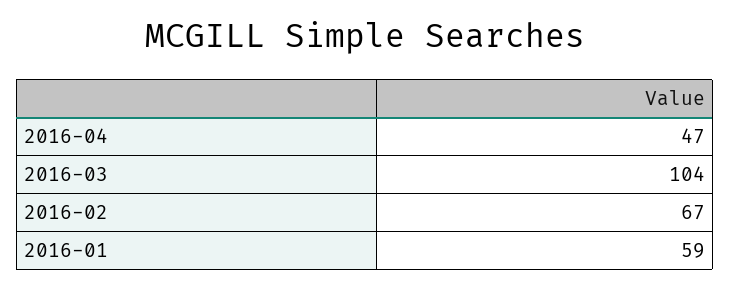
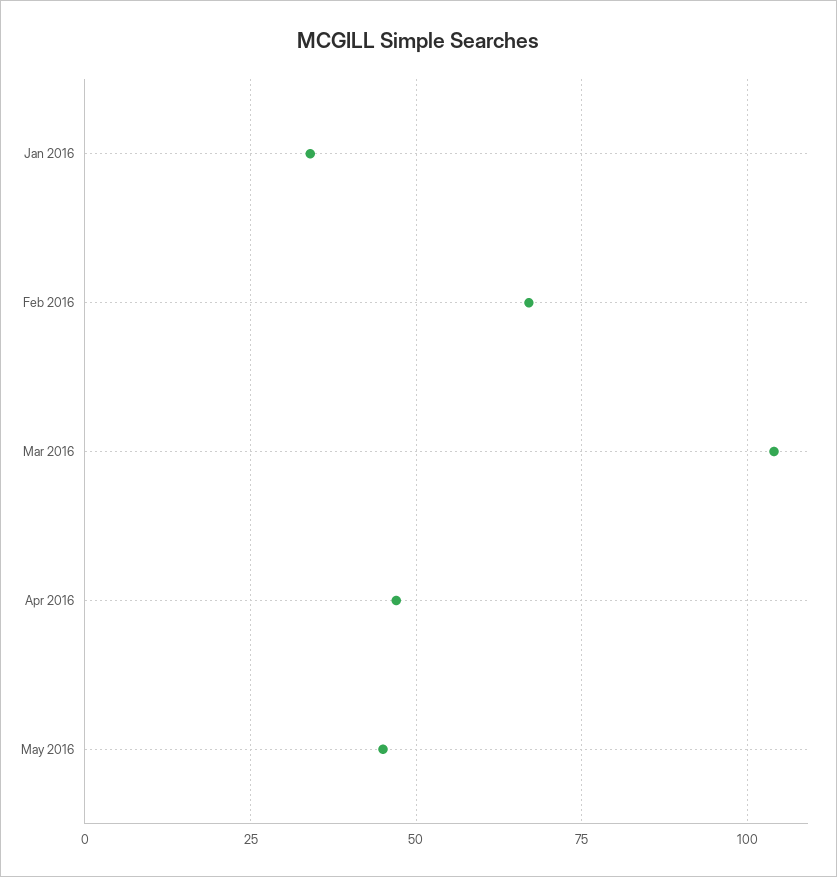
2016-01: 59 -> 35
May 2016: none -> 45

